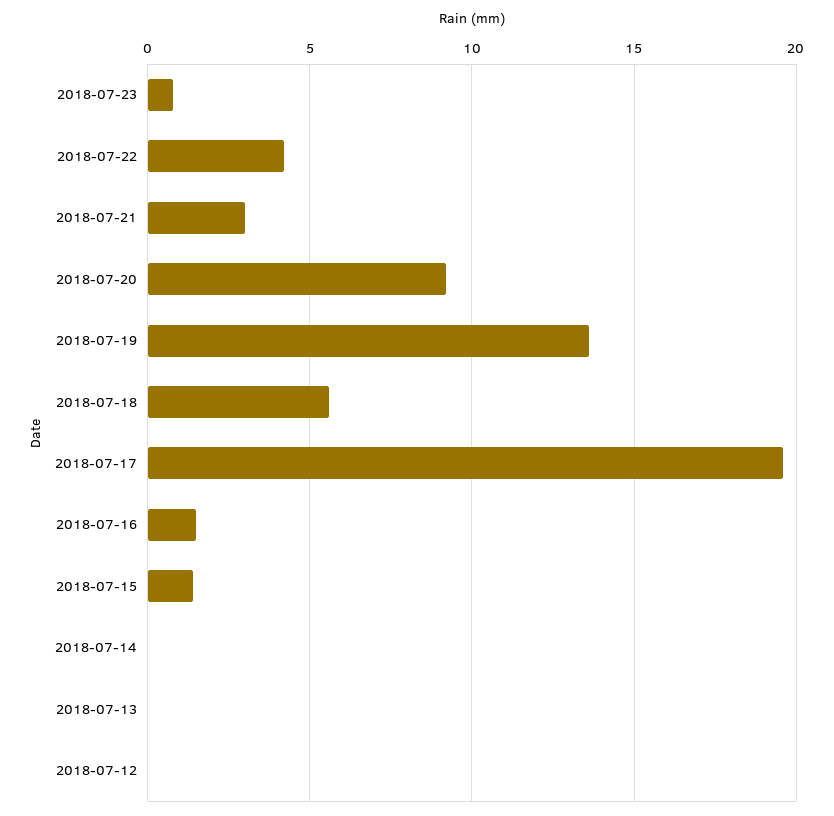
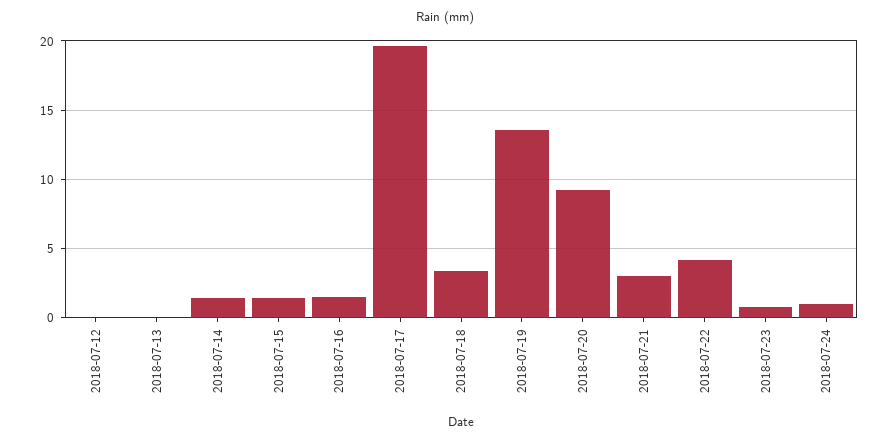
2018-07-18: 5.5 -> 3.5
2018-07-14: 0 -> 1.5
2018-07-24: none -> 1

